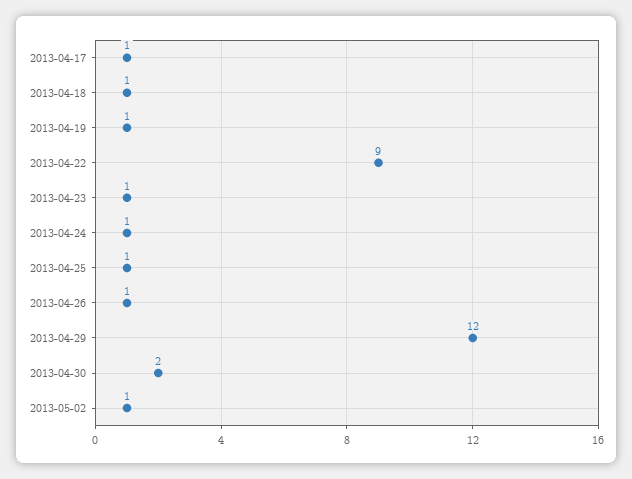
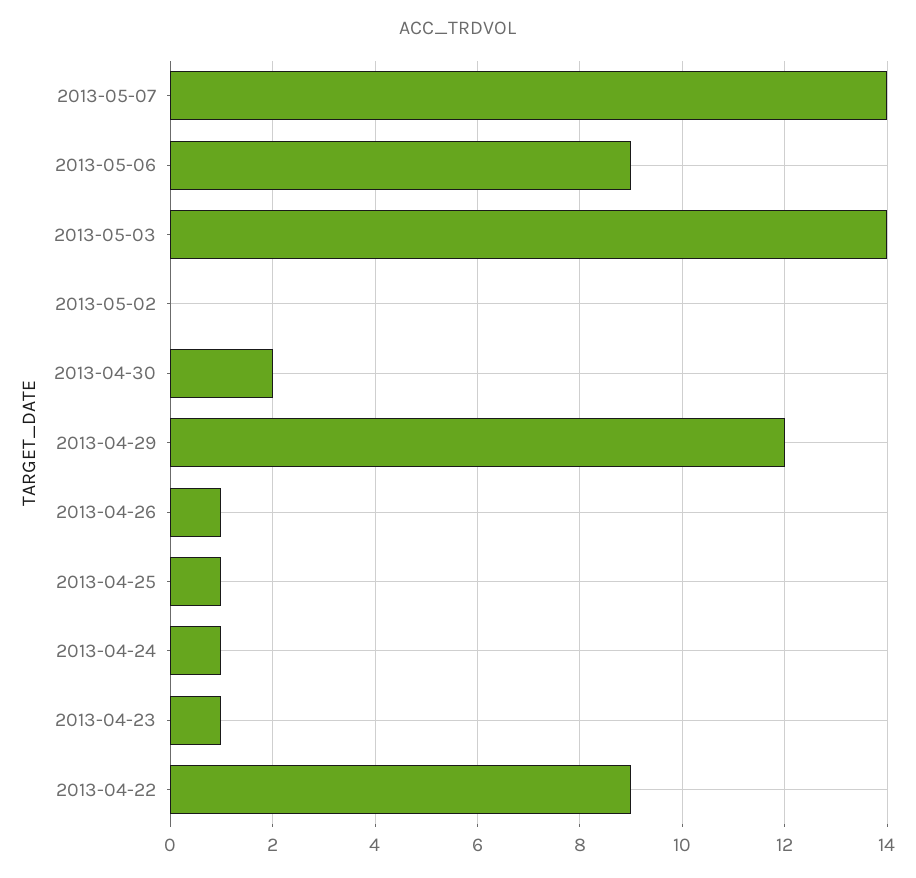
2013-04-17: 1 -> none
2013-04-18: 1 -> none
2013-04-19: 1 -> none
2013-05-02: 1 -> 0
2013-05-07: none -> 14
2013-05-06: none -> 9
2013-05-03: none -> 14

